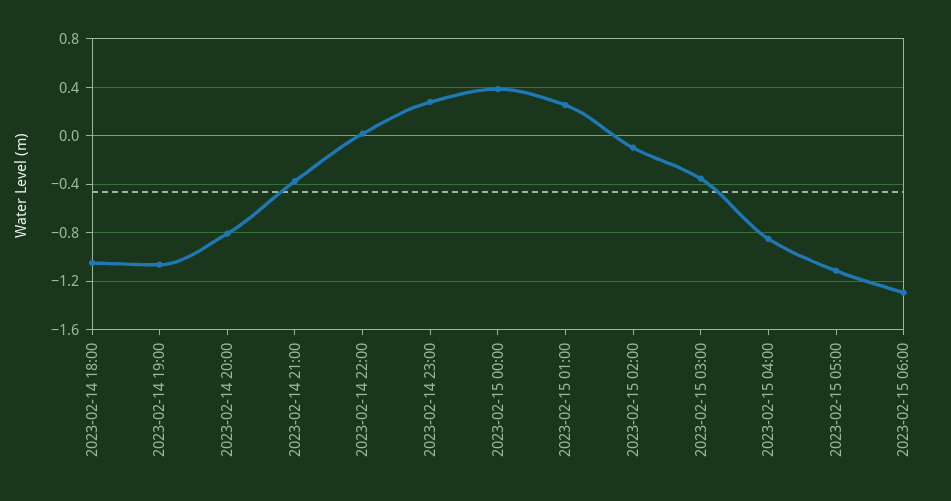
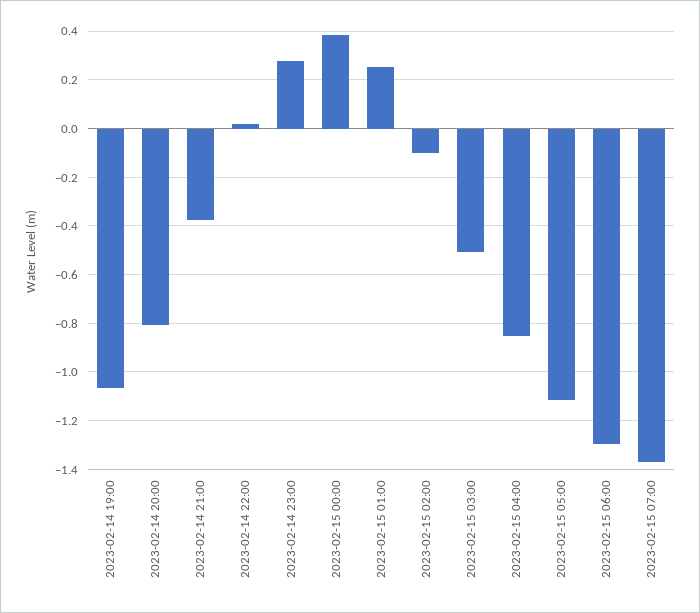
2023-02-14 18:00: -1.05 -> none
2023-02-15 03:00: -0.35 -> -0.5
2023-02-15 07:00: none -> -1.375

